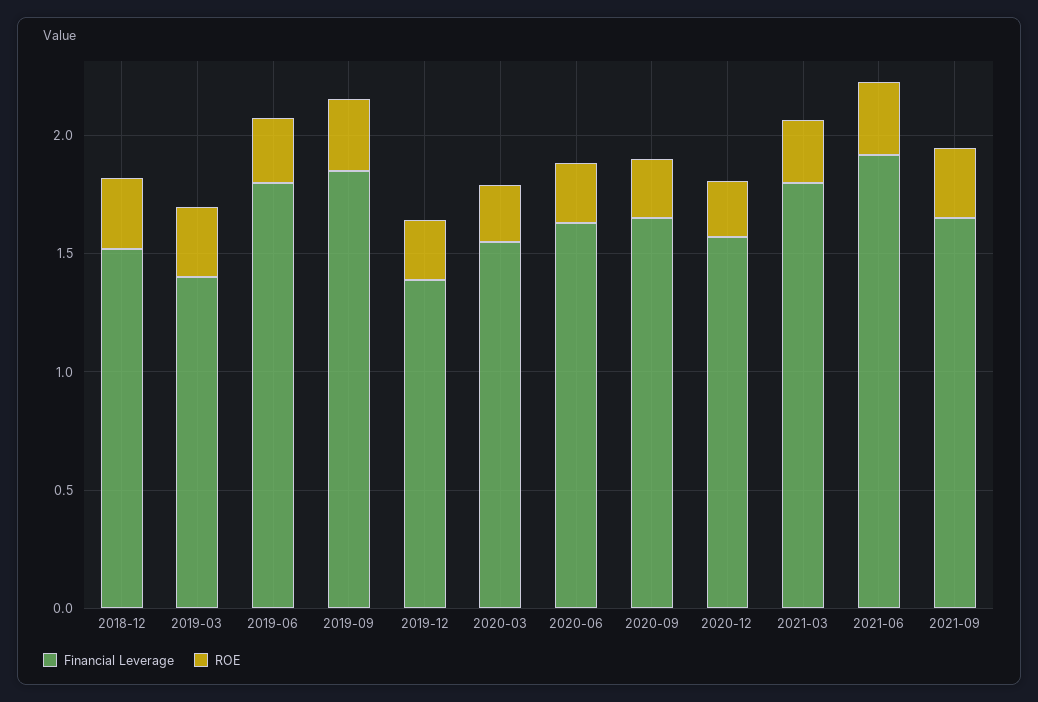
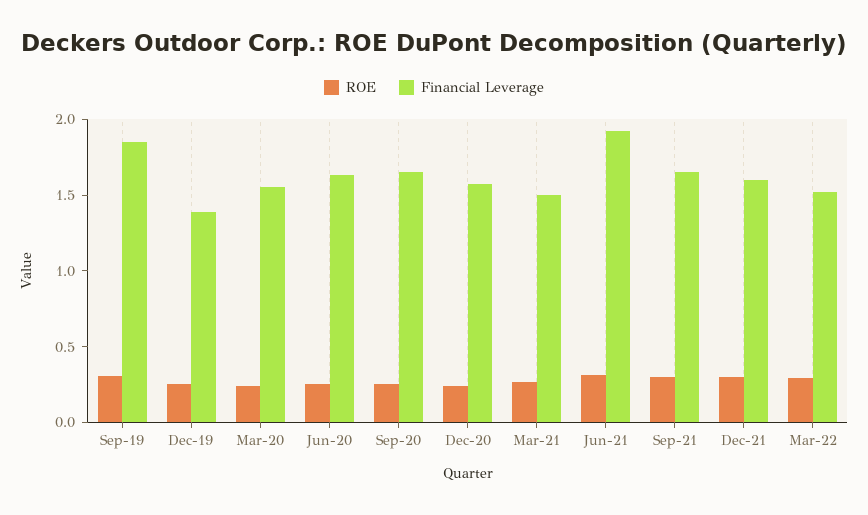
Financial Leverage, 2018-12: 1.5 -> none
ROE, 2018-12: 0.3 -> none
Financial Leverage, 2019-03: 1.4 -> none
ROE, 2019-03: 0.3 -> none
Financial Leverage, 2019-06: 1.8 -> none
ROE, 2019-06: 0.3 -> none
Financial Leverage, 2021-03: 1.8 -> 1.5
ROE, Dec-21: none -> 0.3
Financial Leverage, Dec-21: none -> 1.6
ROE, Mar-22: none -> 0.3
Financial Leverage, Mar-22: none -> 1.5

